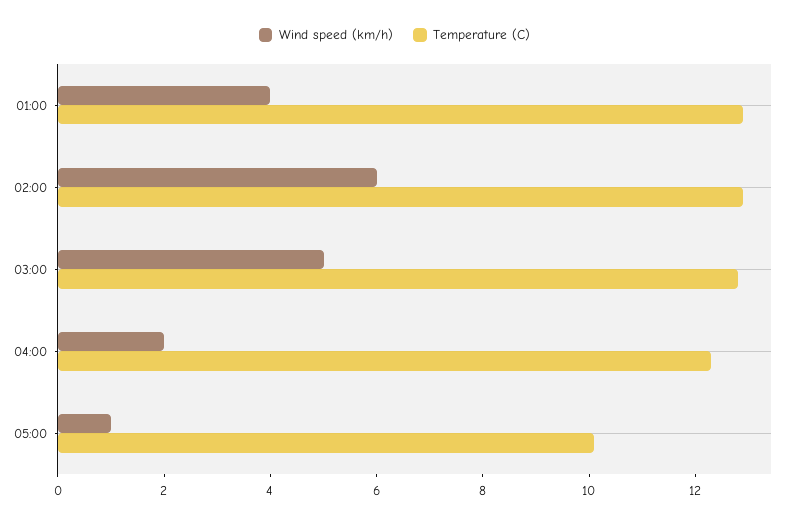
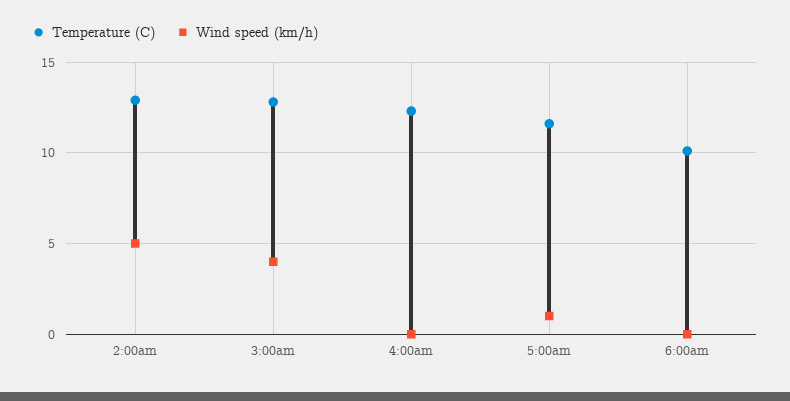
Wind speed (km/h), 01:00: 4 -> none
Temperature (C), 01:00: 13 -> none
Wind speed (km/h), 02:00: 6 -> 5
Wind speed (km/h), 03:00: 5 -> 4
Wind speed (km/h), 04:00: 2 -> 0
Temperature (C), 05:00: 10 -> 11.5
Temperature (C), 6:00am: none -> 10
Wind speed (km/h), 6:00am: none -> 0

